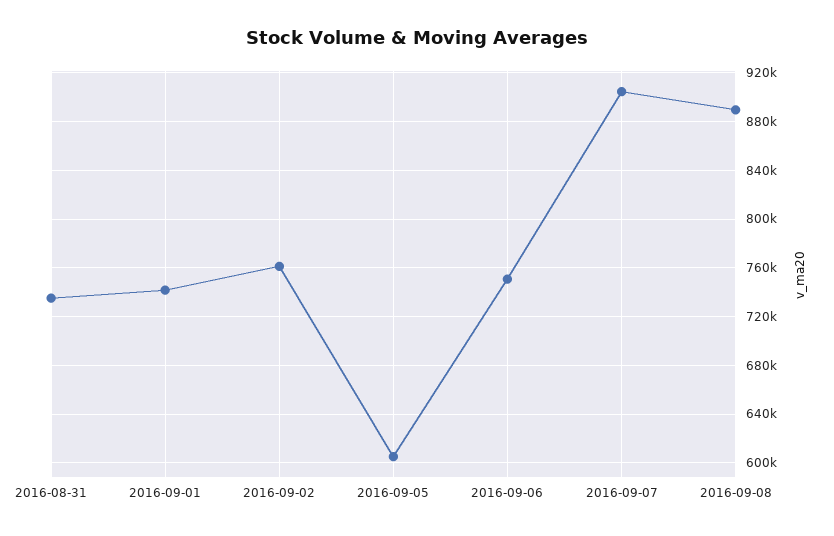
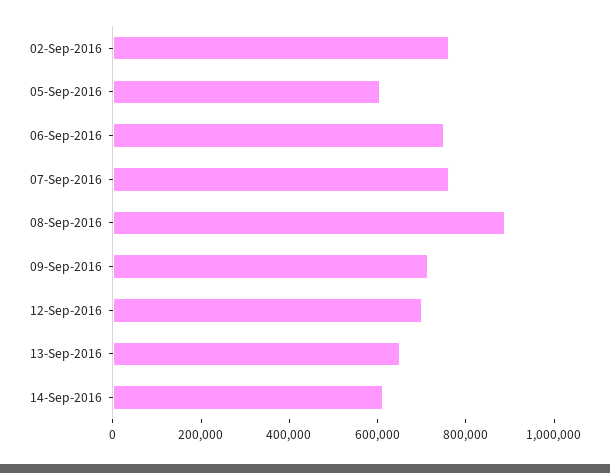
2016-08-31: 735000 -> none
2016-09-01: 740000 -> none
2016-09-07: 905000 -> 750000
09-Sep-2016: none -> 700000
12-Sep-2016: none -> 700000
13-Sep-2016: none -> 650000
14-Sep-2016: none -> 600000

